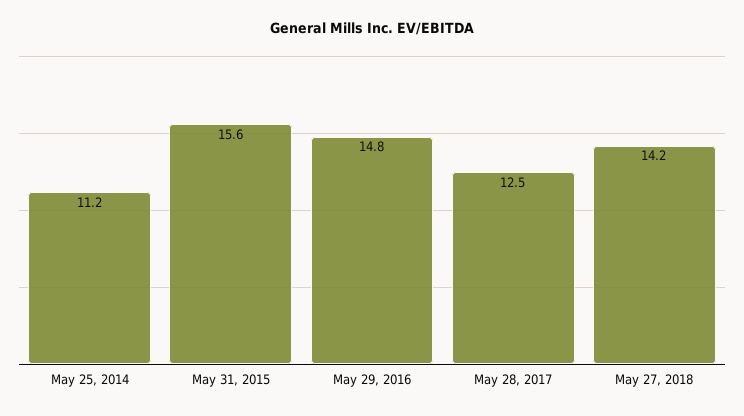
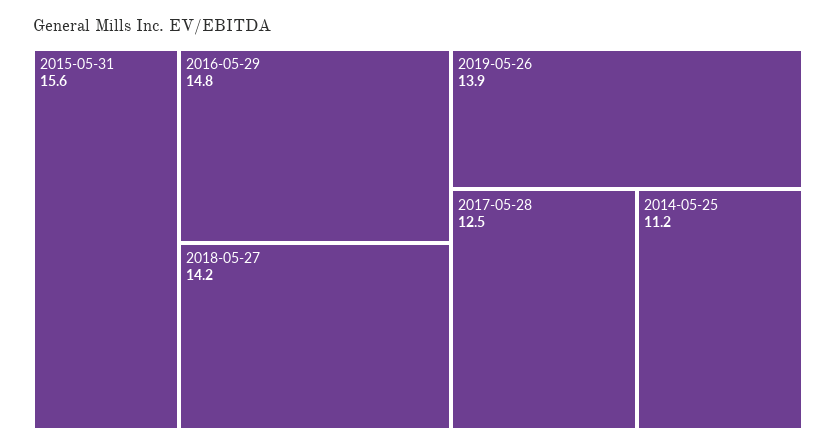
2019-05-26: none -> 13.9

